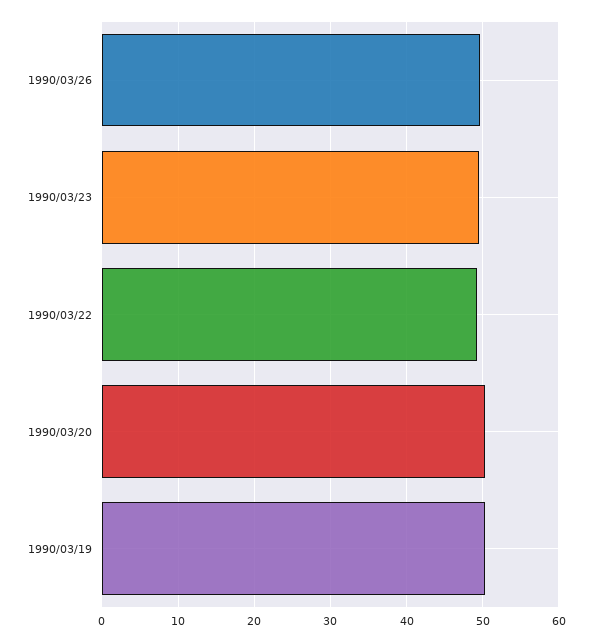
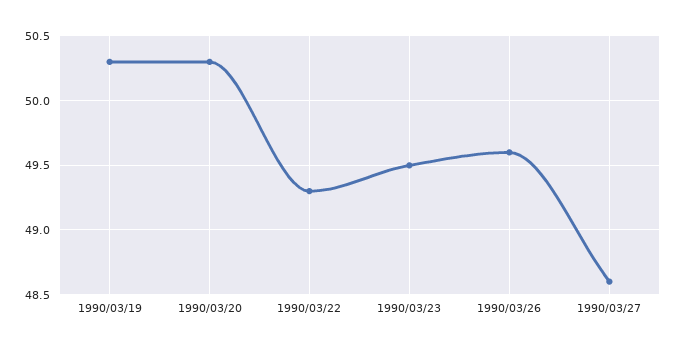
1990/03/27: none -> 48.6

